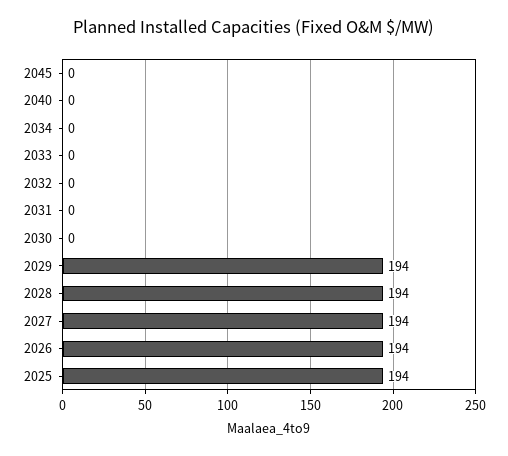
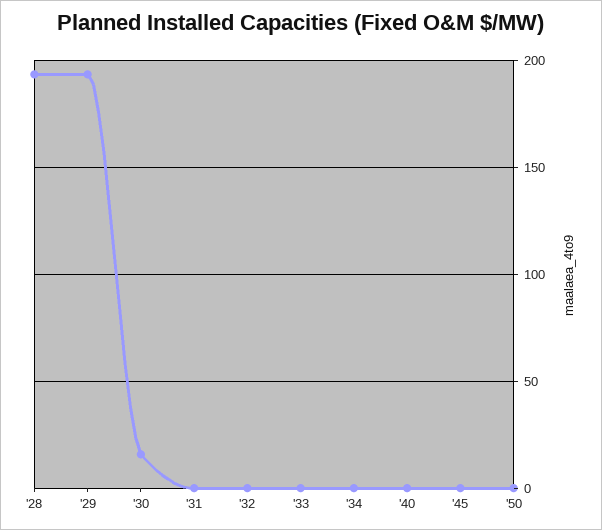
2030: 0 -> 15
2027: 194 -> none
2026: 194 -> none
2025: 194 -> none
'50: none -> 0

